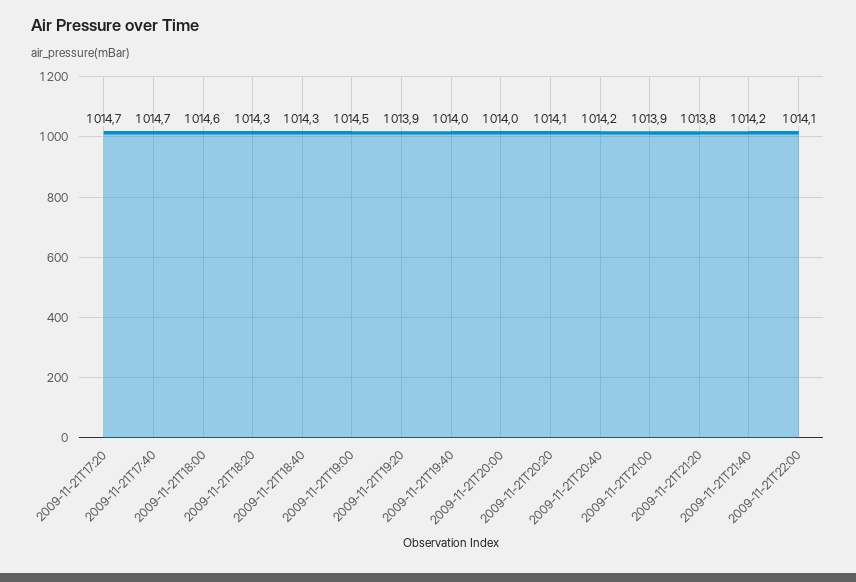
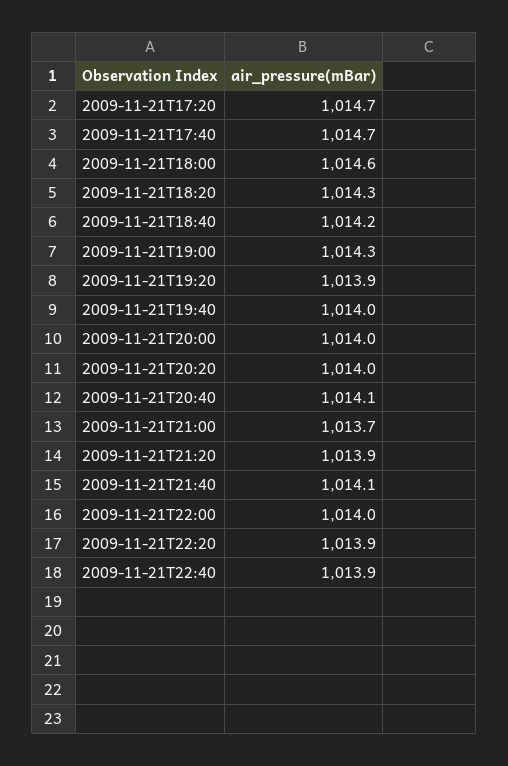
2009-11-21T18:40: 1014.3 -> 1014.2
2009-11-21T19:00: 1014.5 -> 1014.3
2009-11-21T20:20: 1014.1 -> 1014
2009-11-21T20:40: 1014.2 -> 1014.1
2009-11-21T21:00: 1013.9 -> 1013.7
2009-11-21T21:20: 1013.8 -> 1013.9
2009-11-21T21:40: 1014.2 -> 1014.1
2009-11-21T22:00: 1014.1 -> 1014
2009-11-21T22:20: none -> 1013.9
2009-11-21T22:40: none -> 1013.9

